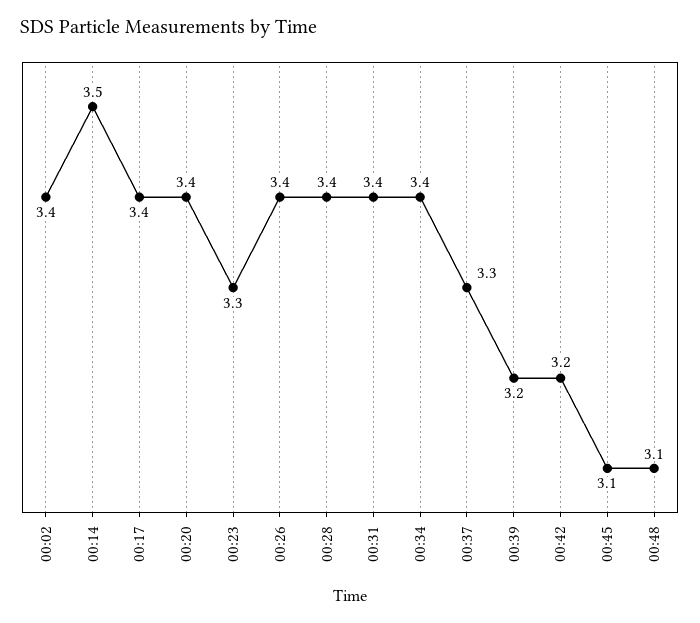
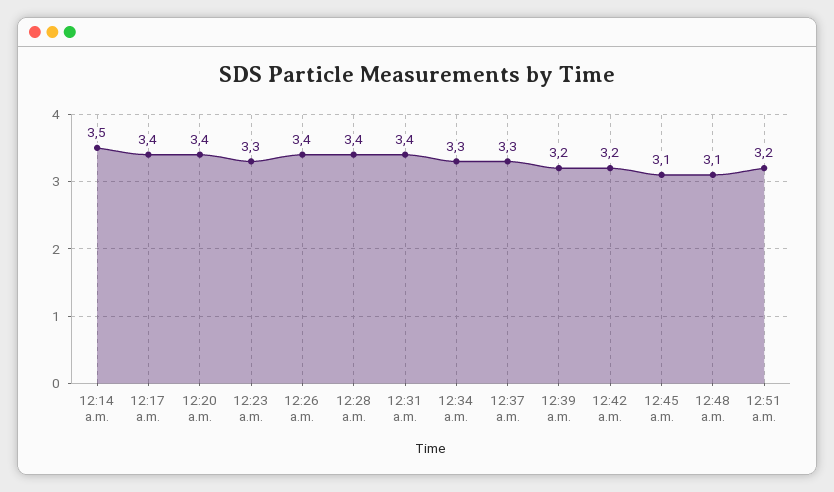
00:02: 3.4 -> none
00:34: 3.4 -> 3.3
12:51 a.m.: none -> 3.2

